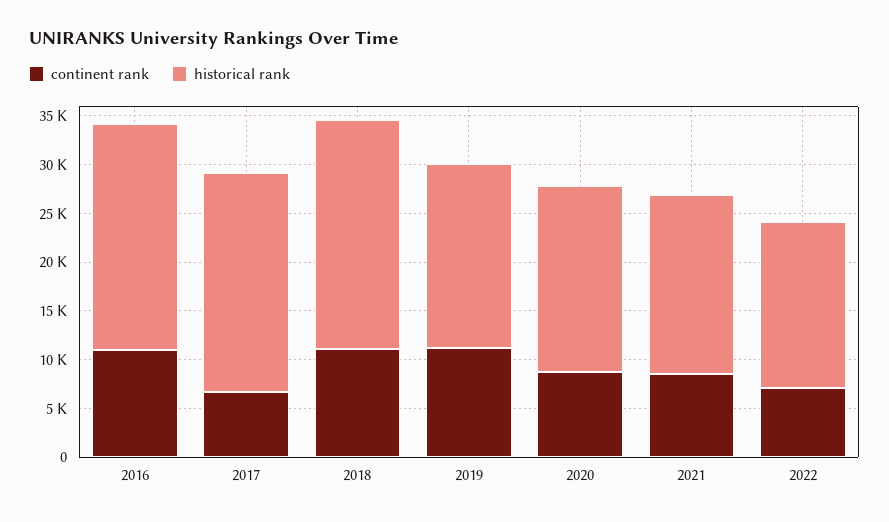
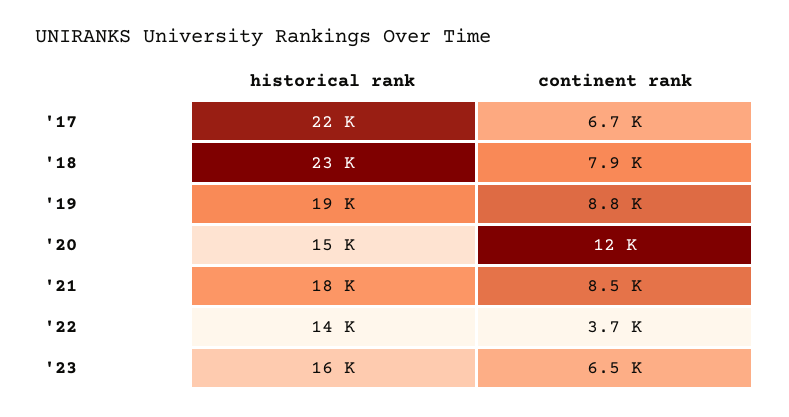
continent rank, 2016: 11000 -> none
historical rank, 2016: 23000 -> none
continent rank, 2018: 11000 -> 7900
continent rank, 2019: 11000 -> 8800
continent rank, 2020: 9000 -> 12000
historical rank, 2020: 19000 -> 15000
continent rank, 2022: 7000 -> 3700
historical rank, 2022: 17000 -> 14000
historical rank, '23: none -> 16000
continent rank, '23: none -> 6500

